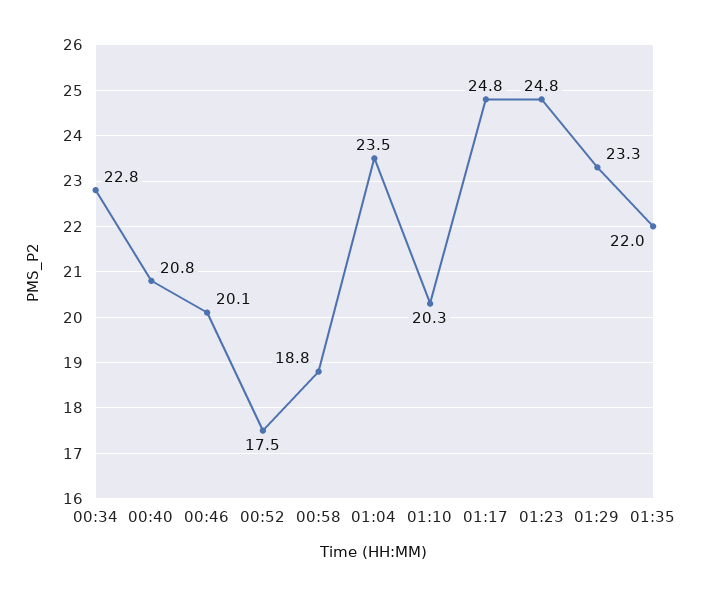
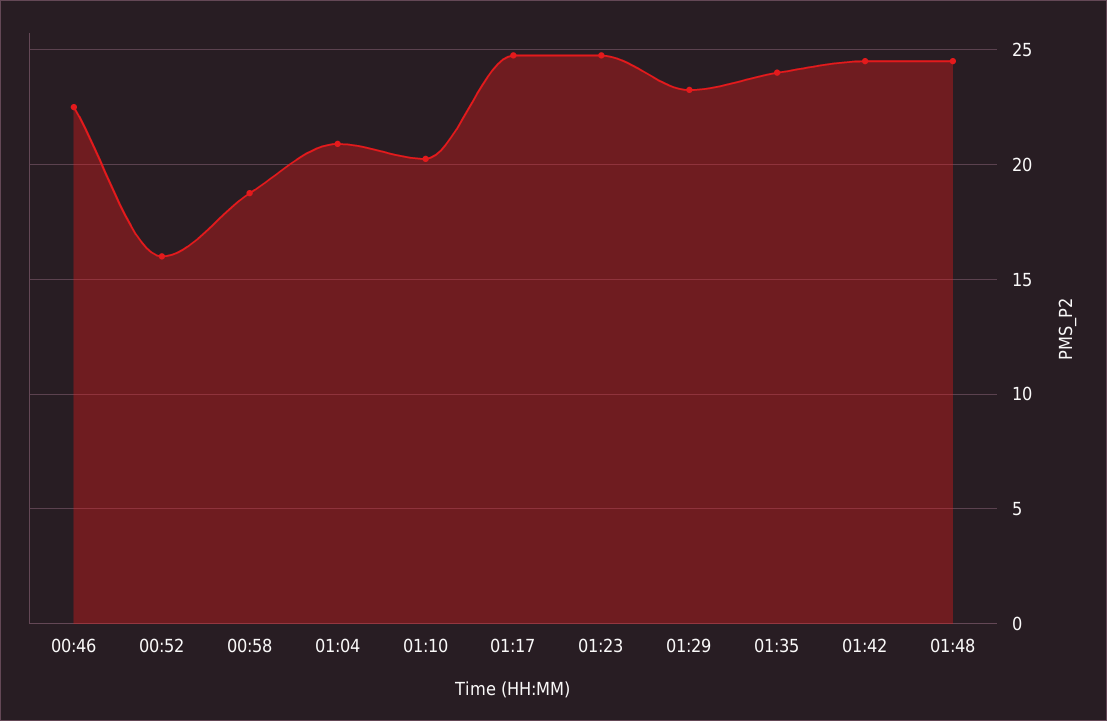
00:34: 22.8 -> none
00:40: 20.8 -> none
00:46: 20.1 -> 22.5
00:52: 17.5 -> 16
01:04: 23.5 -> 21
01:35: 22 -> 24
01:42: none -> 24.5
01:48: none -> 24.5

